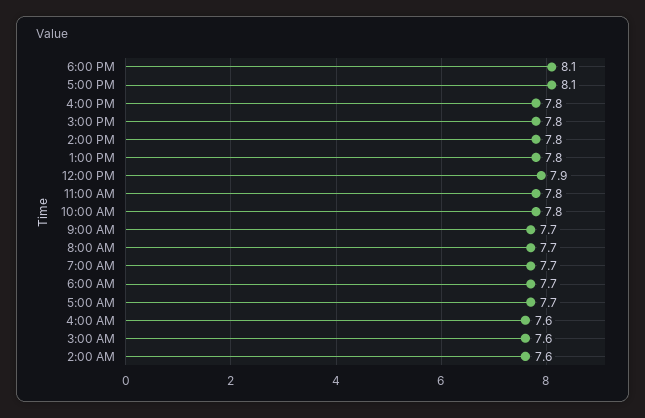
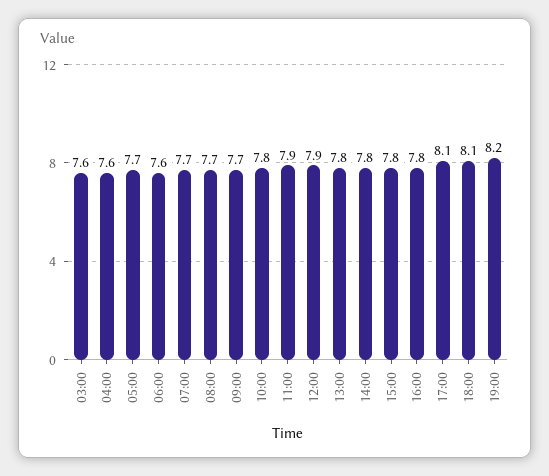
11:00 AM: 7.8 -> 7.9
6:00 AM: 7.7 -> 7.6
2:00 AM: 7.6 -> none
19:00: none -> 8.2

